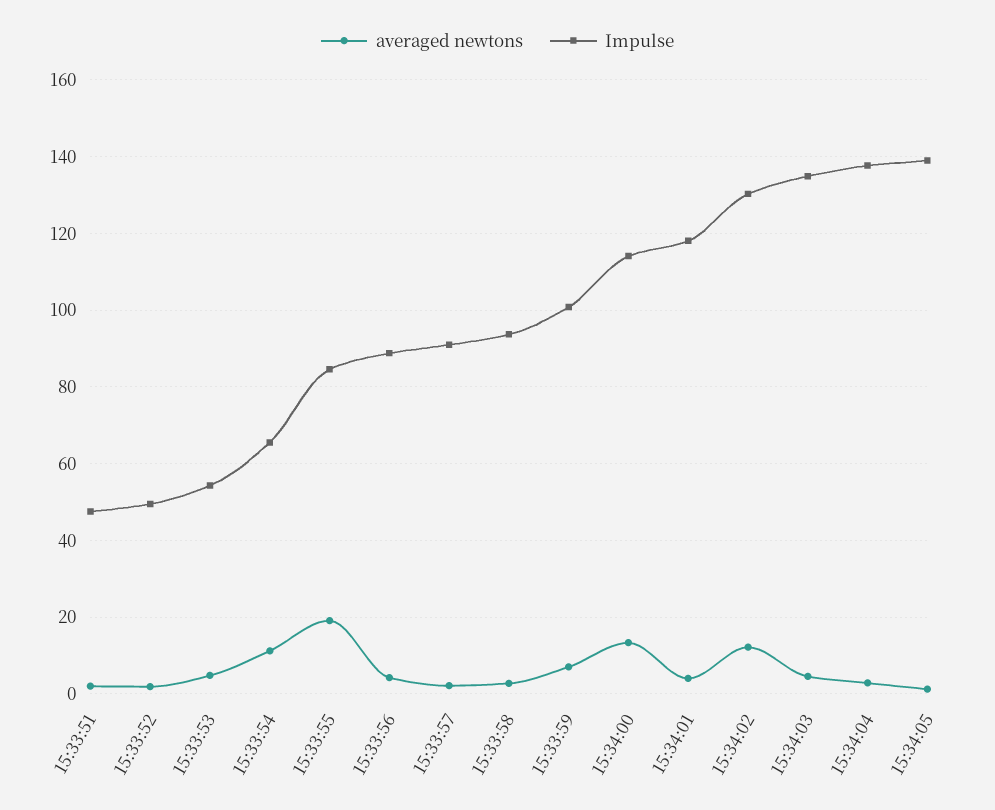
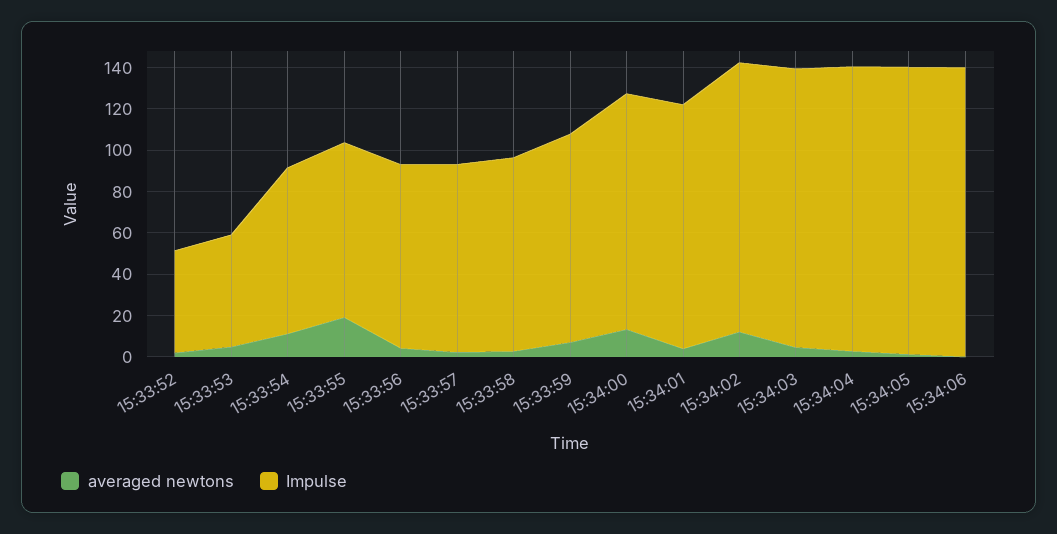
averaged newtons, 15:33:51: 2 -> none
Impulse, 15:33:51: 48 -> none
Impulse, 15:33:54: 66 -> 80
averaged newtons, 15:34:06: none -> 0
Impulse, 15:34:06: none -> 140

